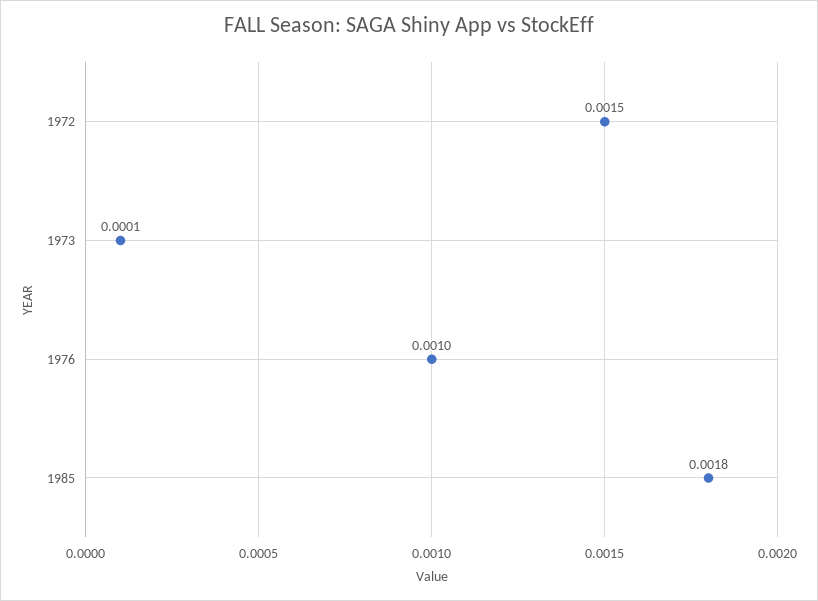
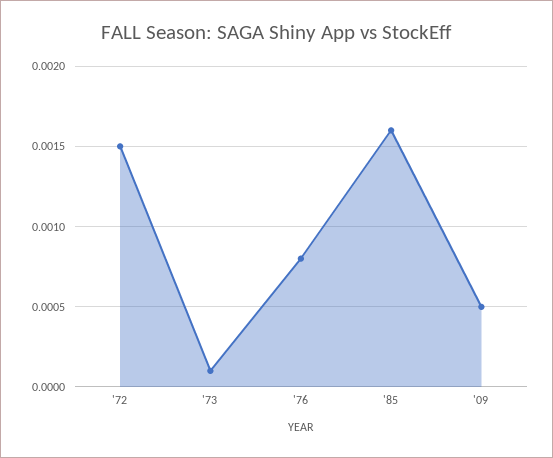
1976: 0.001 -> 0.0008
1985: 0.0018 -> 0.0016
'09: none -> 0.0005

